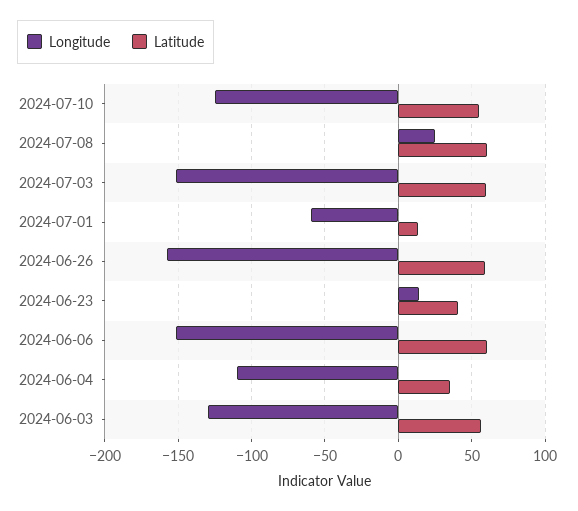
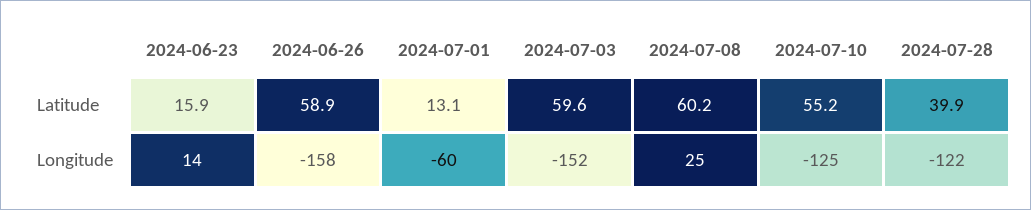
Latitude, 2024-06-23: 40 -> 15.9
Longitude, 2024-06-06: -150 -> none
Latitude, 2024-06-06: 60 -> none
Longitude, 2024-06-04: -110 -> none
Latitude, 2024-06-04: 35 -> none
Longitude, 2024-06-03: -130 -> none
Latitude, 2024-06-03: 55 -> none
Latitude, 2024-07-28: none -> 39.9
Longitude, 2024-07-28: none -> -122

